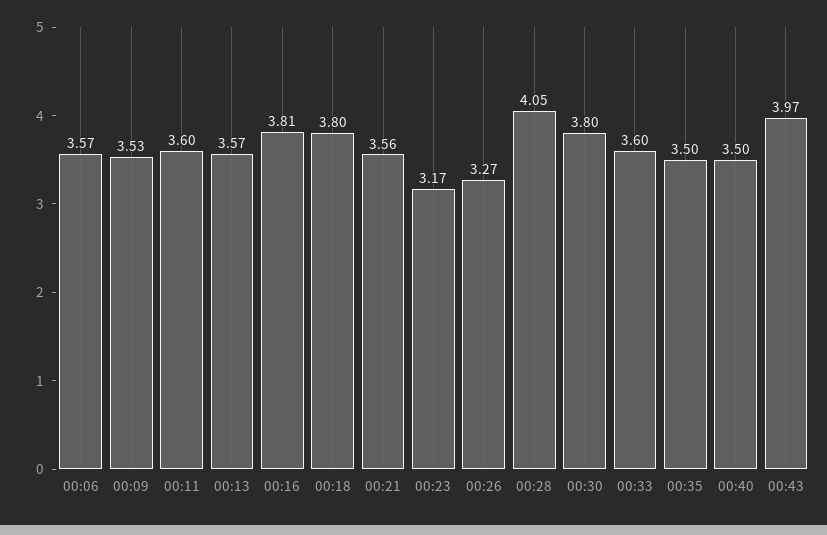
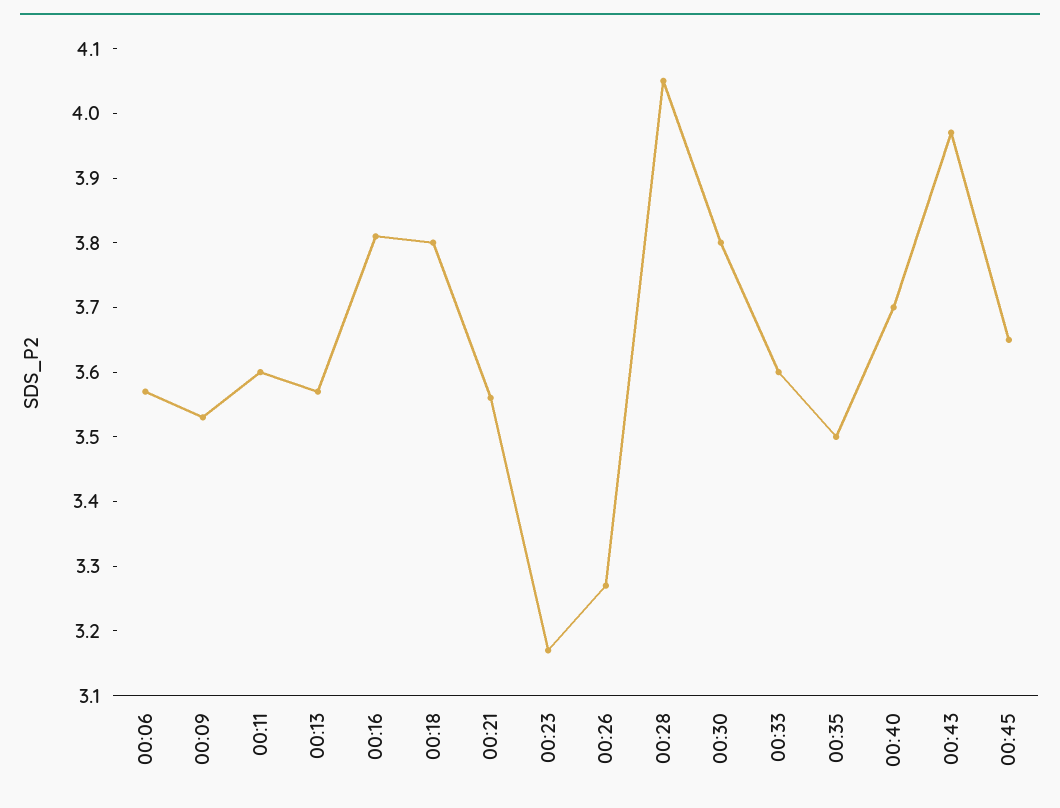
00:40: 3.5 -> 3.7
00:45: none -> 3.65

